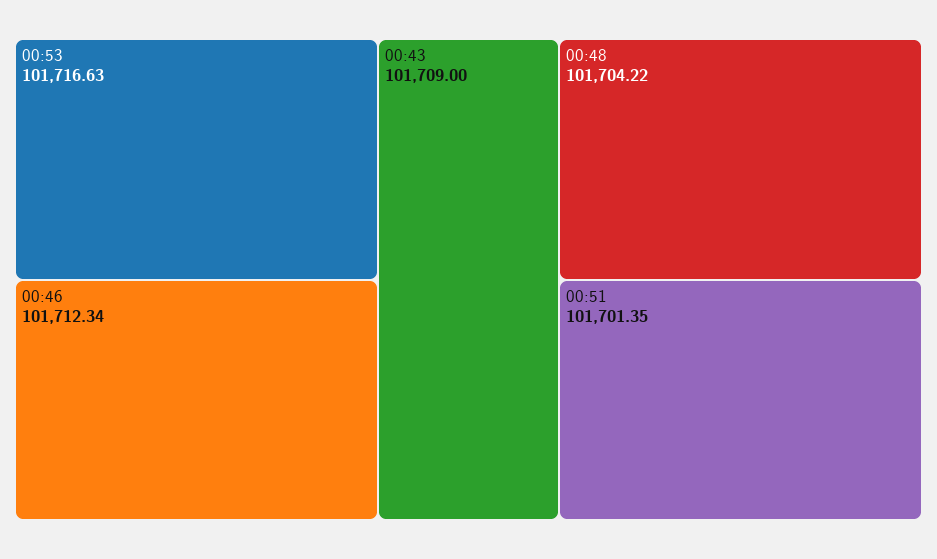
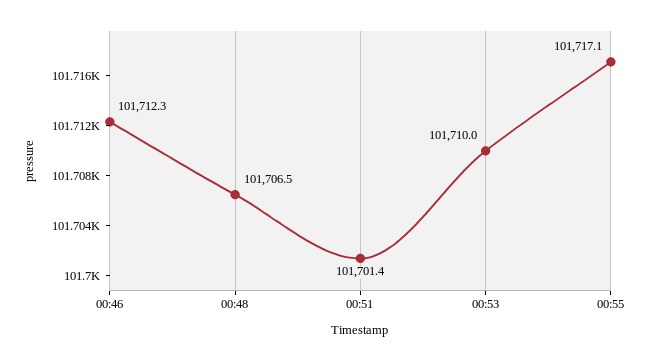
00:53: 101716.63 -> 101710
00:43: 101709 -> none
00:48: 101704.22 -> 101706.5
00:55: none -> 101717.1

